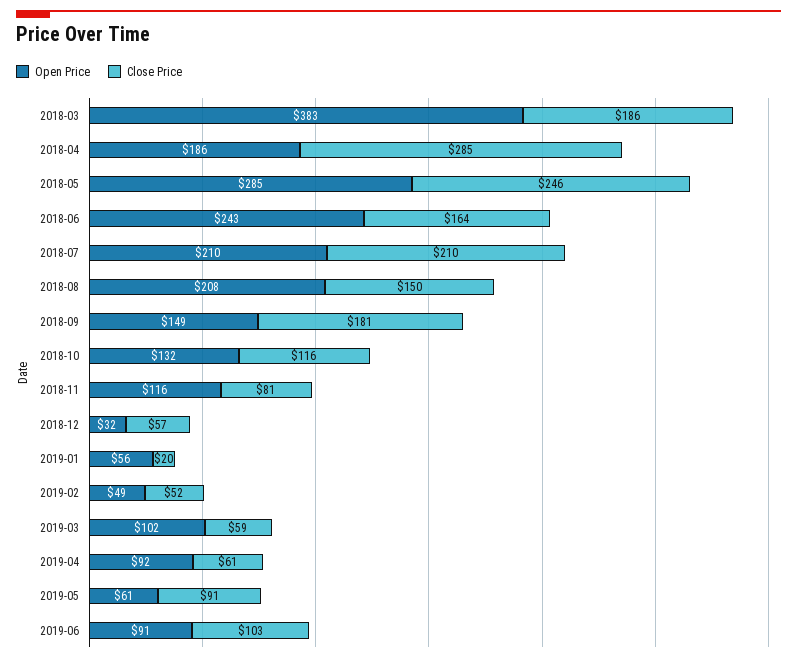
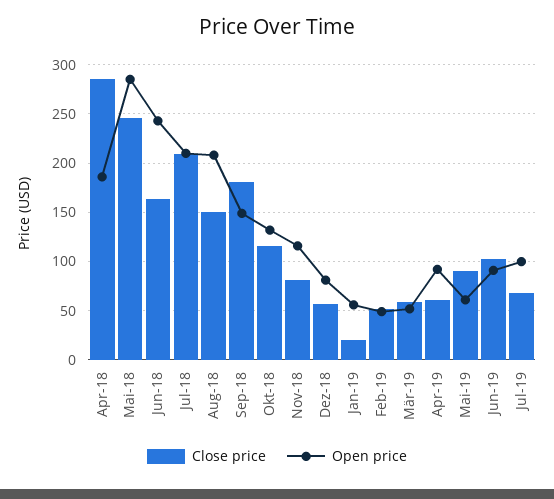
Open Price, 2018-03: 383 -> none
Close Price, 2018-03: 186 -> none
Open Price, 2018-12: 32 -> 80
Open Price, 2019-03: 102 -> 50
Close Price, Jul-19: none -> 70
Open Price, Jul-19: none -> 100

